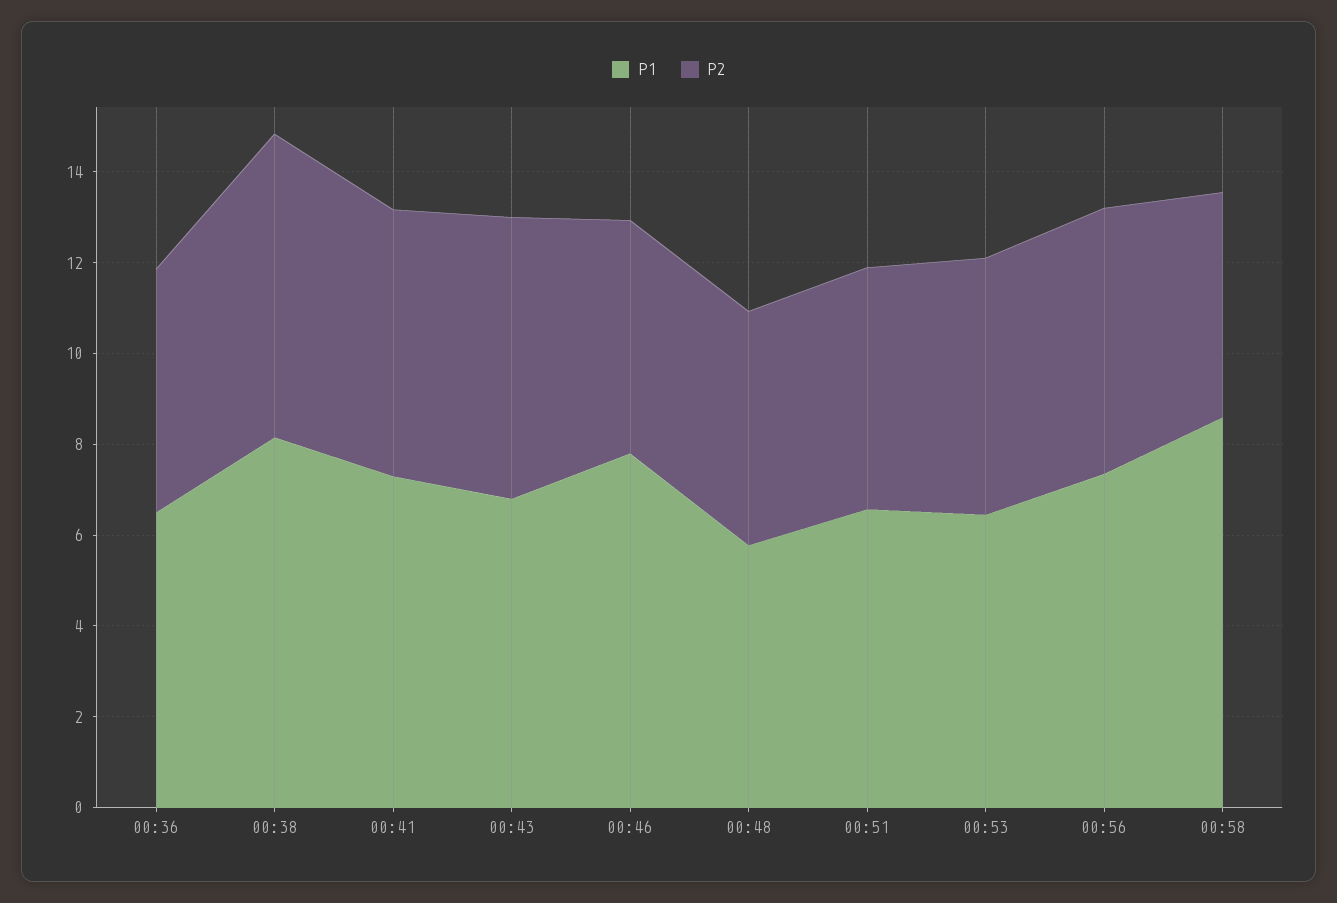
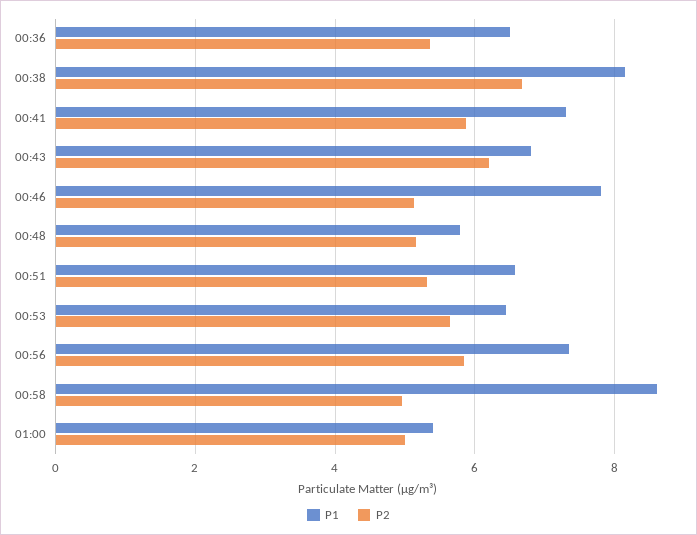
P1, 01:00: none -> 5.4
P2, 01:00: none -> 5

